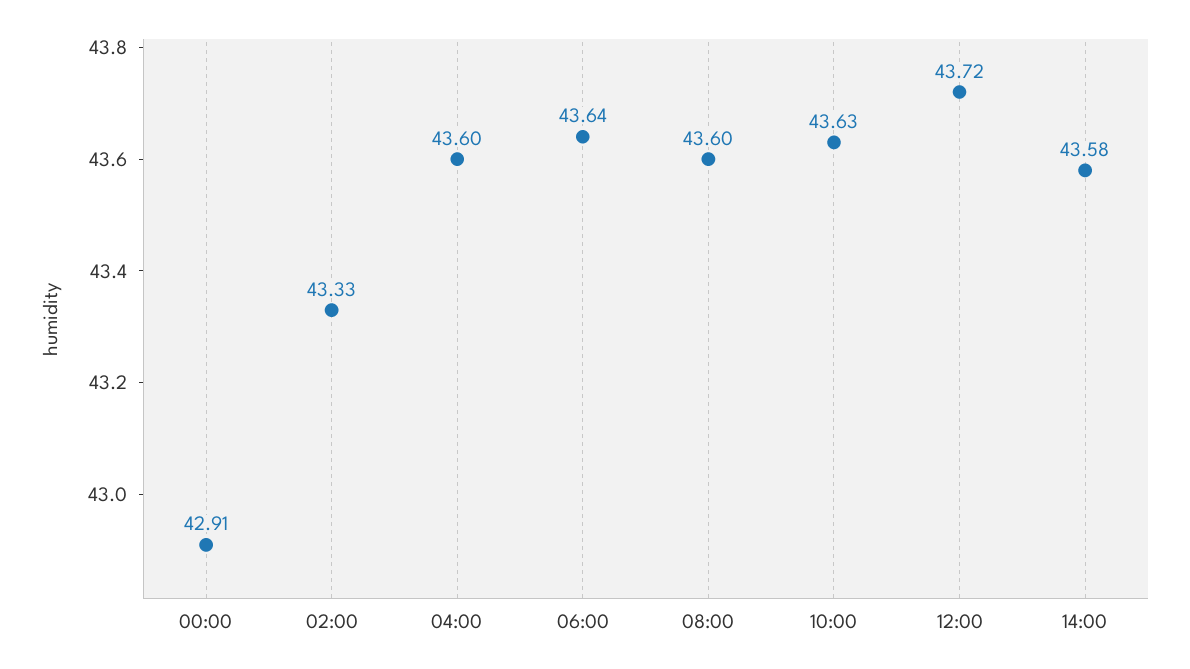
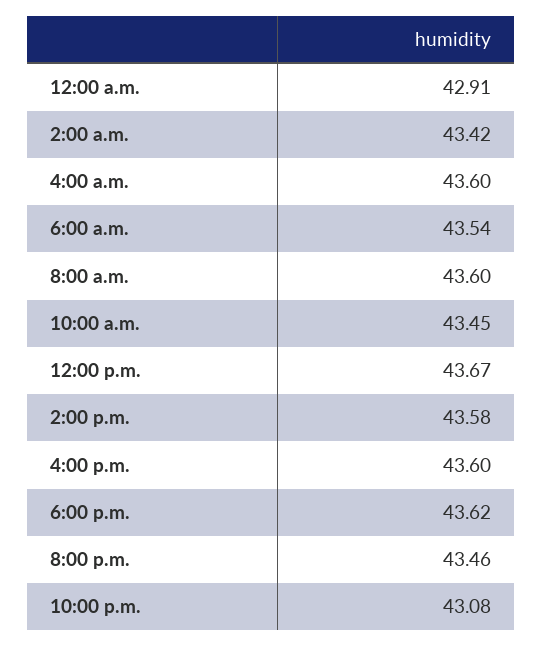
02:00: 43.33 -> 43.42
06:00: 43.64 -> 43.54
10:00: 43.63 -> 43.45
12:00: 43.72 -> 43.67
4:00 p.m.: none -> 43.6
6:00 p.m.: none -> 43.62
8:00 p.m.: none -> 43.46
10:00 p.m.: none -> 43.08

